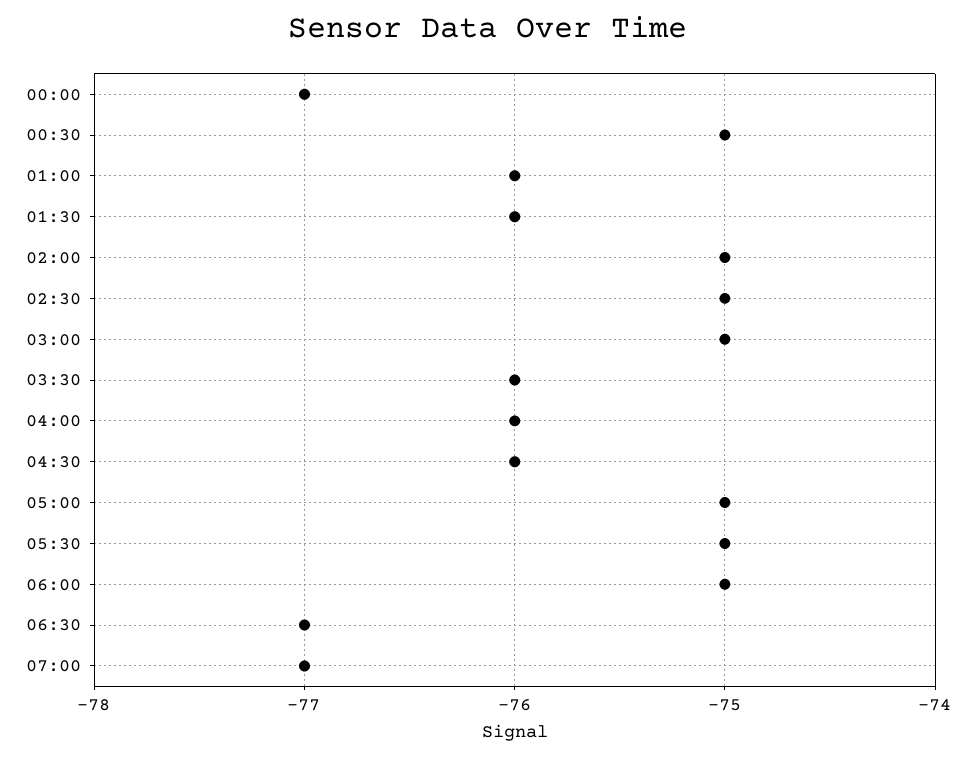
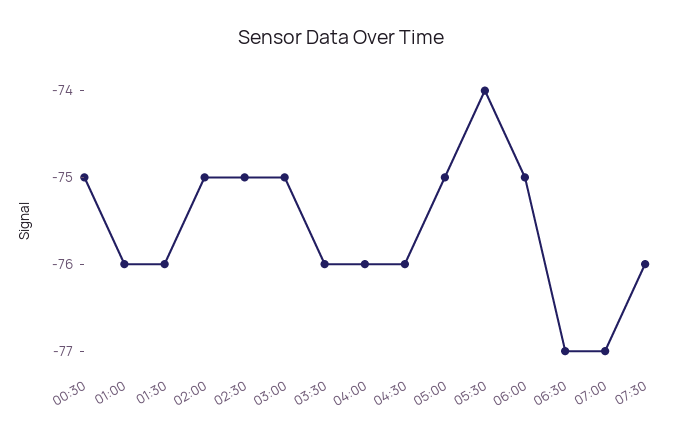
00:00: -77 -> none
05:30: -75 -> -74
07:30: none -> -76

